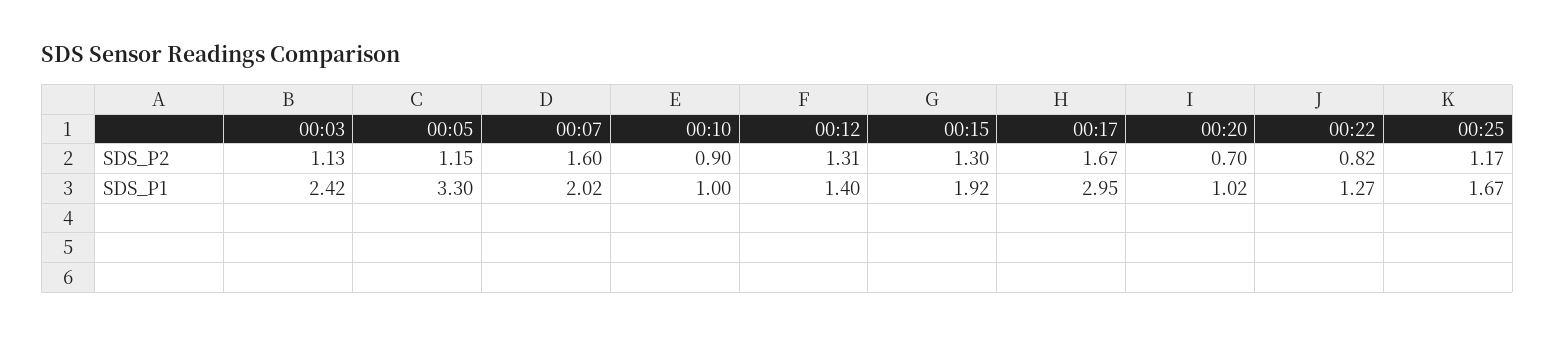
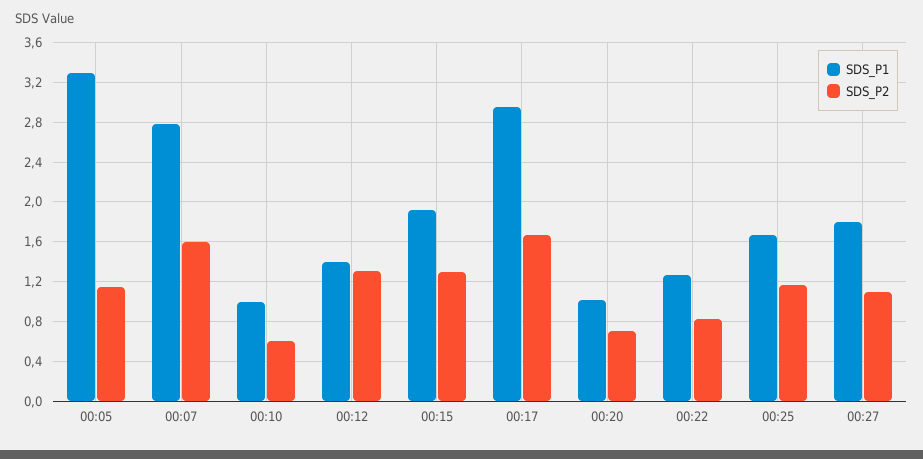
SDS_P2, 00:03: 1.13 -> none
SDS_P2, 00:10: 0.9 -> 0.6
SDS_P1, 00:03: 2.42 -> none
SDS_P1, 00:07: 2.02 -> 2.8
SDS_P1, 00:27: none -> 1.8
SDS_P2, 00:27: none -> 1.1

